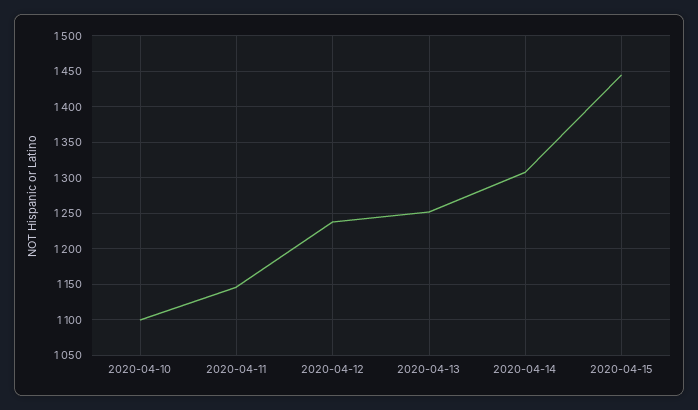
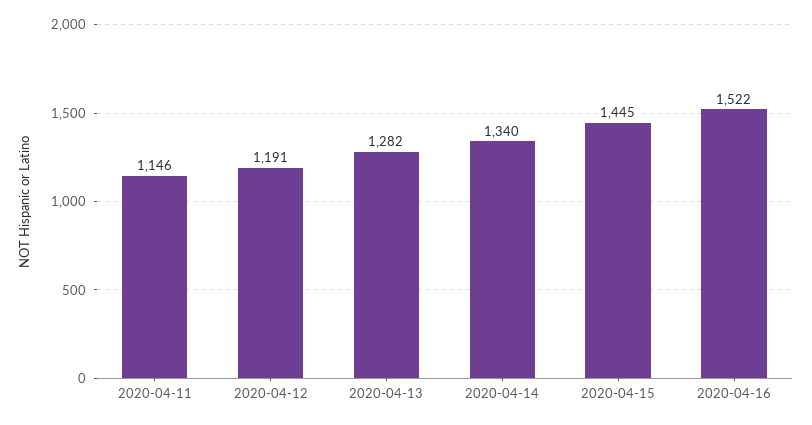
2020-04-10: 1100 -> none
2020-04-12: 1240 -> 1191
2020-04-13: 1250 -> 1282
2020-04-14: 1310 -> 1340
2020-04-16: none -> 1522

